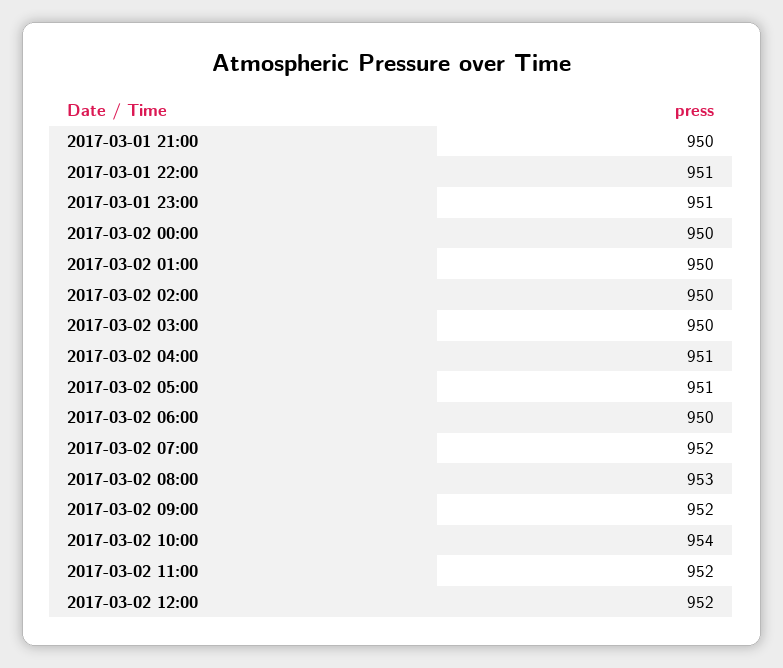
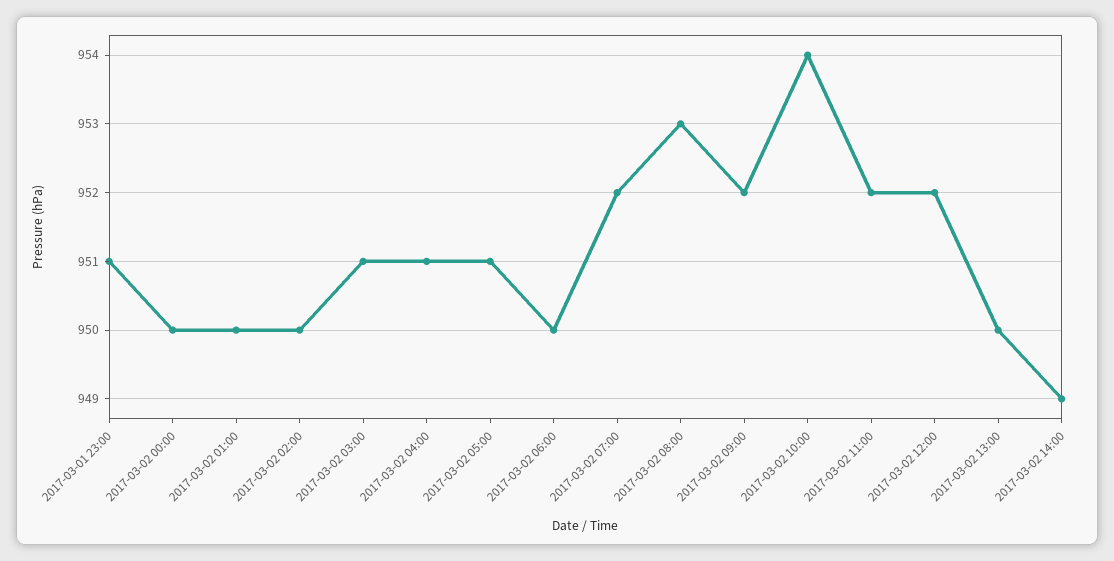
2017-03-01 21:00: 950 -> none
2017-03-01 22:00: 951 -> none
2017-03-02 03:00: 950 -> 951
2017-03-02 13:00: none -> 950
2017-03-02 14:00: none -> 949

